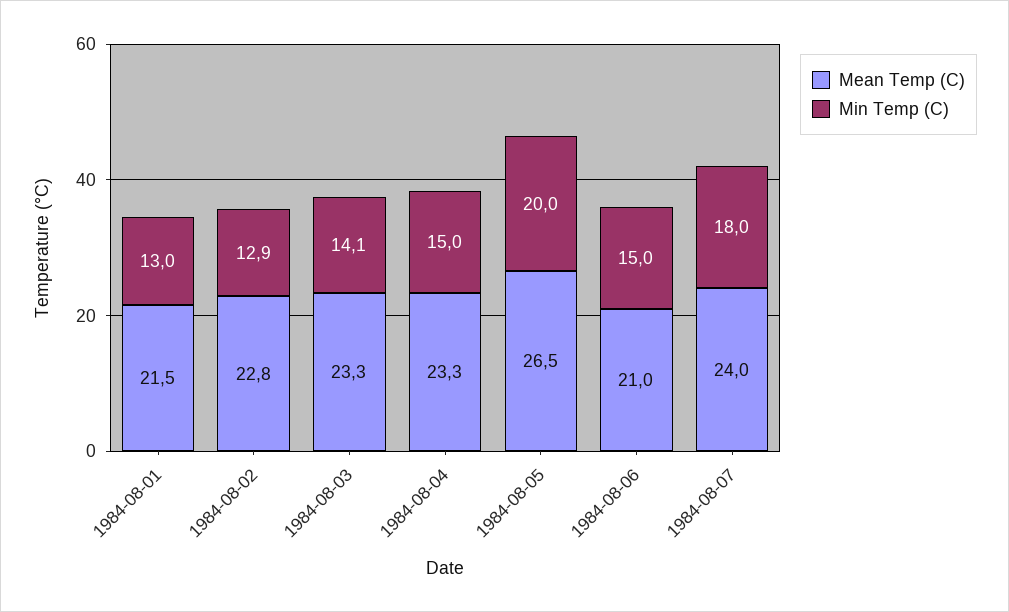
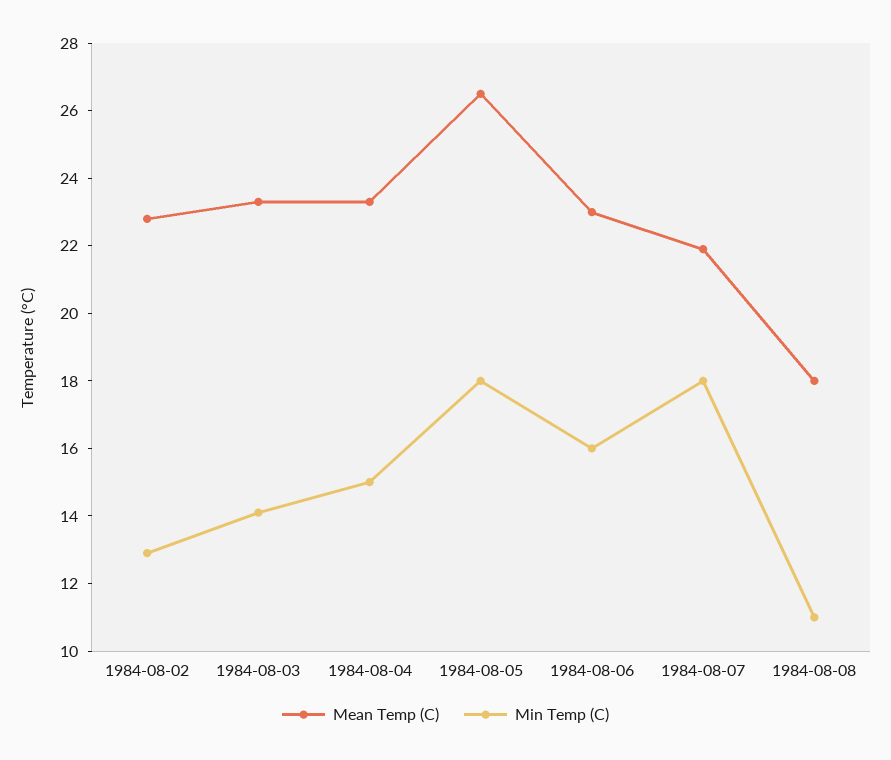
Mean Temp (C), 1984-08-01: 21.5 -> none
Min Temp (C), 1984-08-01: 13 -> none
Min Temp (C), 1984-08-05: 20 -> 18
Mean Temp (C), 1984-08-06: 21 -> 23
Min Temp (C), 1984-08-06: 15 -> 16
Mean Temp (C), 1984-08-07: 24 -> 22
Mean Temp (C), 1984-08-08: none -> 18
Min Temp (C), 1984-08-08: none -> 11

